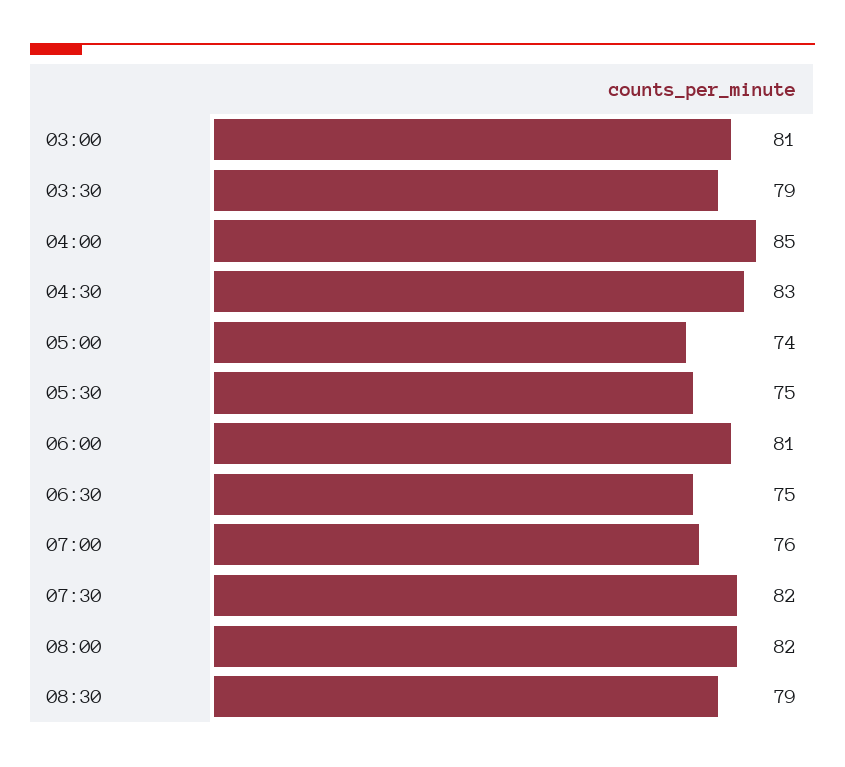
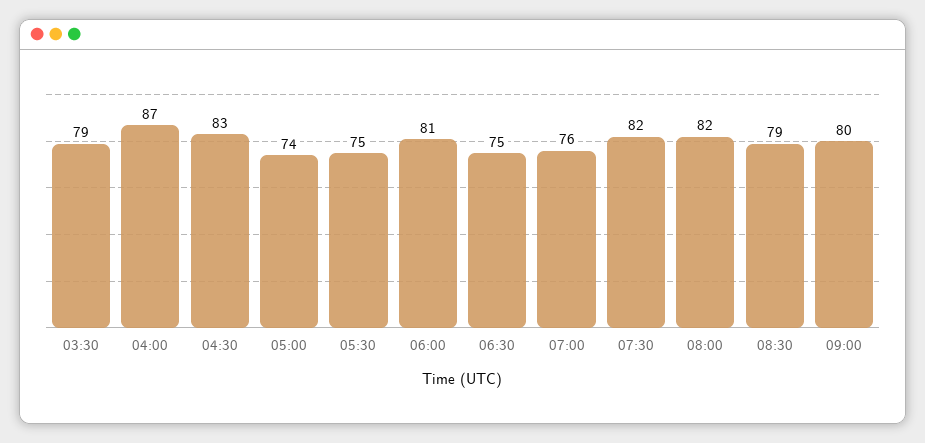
03:00: 81 -> none
04:00: 85 -> 87
09:00: none -> 80

